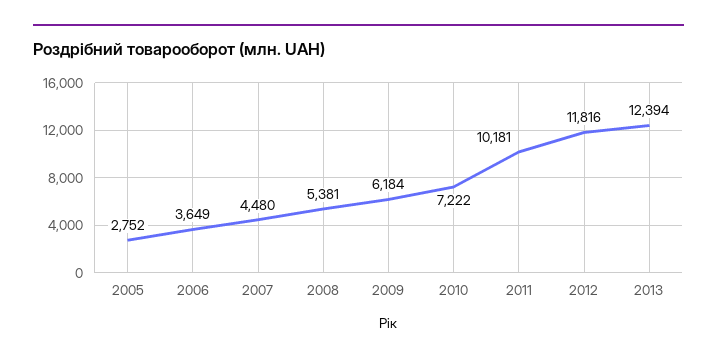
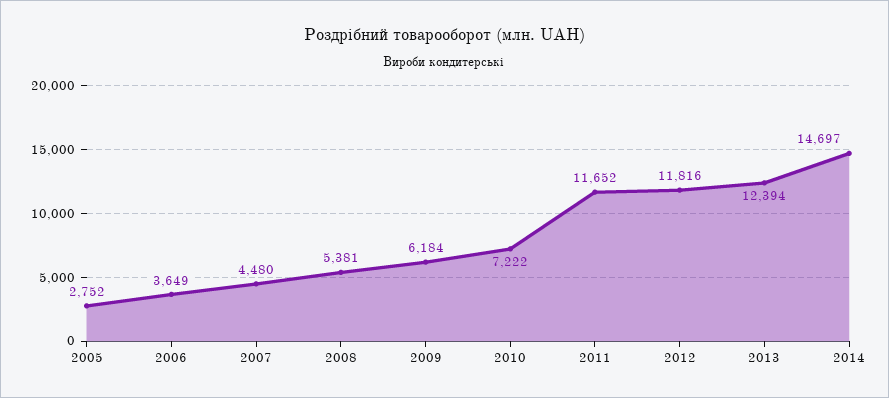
2011: 10181 -> 11652
2014: none -> 14697

